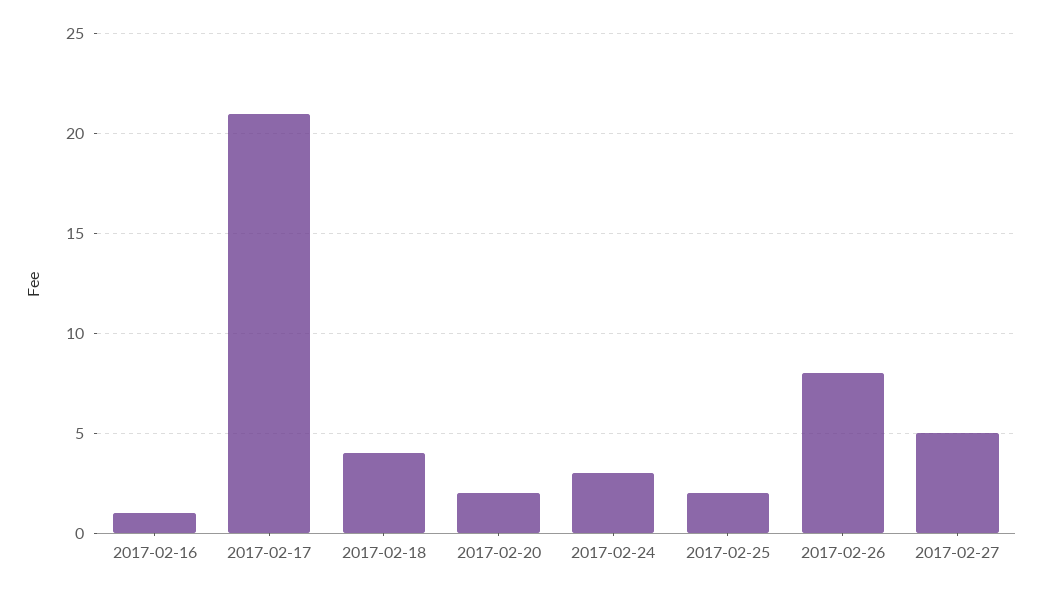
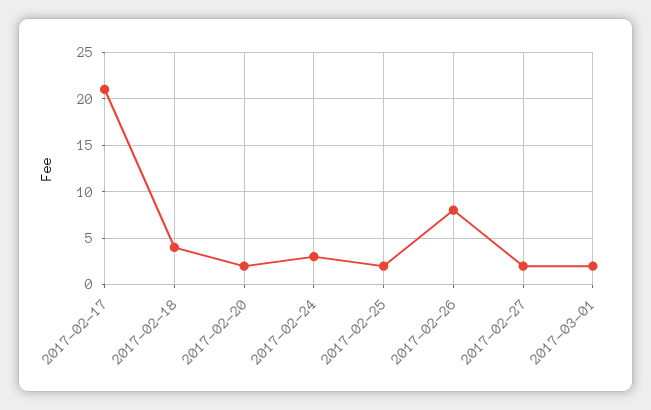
2017-02-16: 1 -> none
2017-02-27: 5 -> 2
2017-03-01: none -> 2

